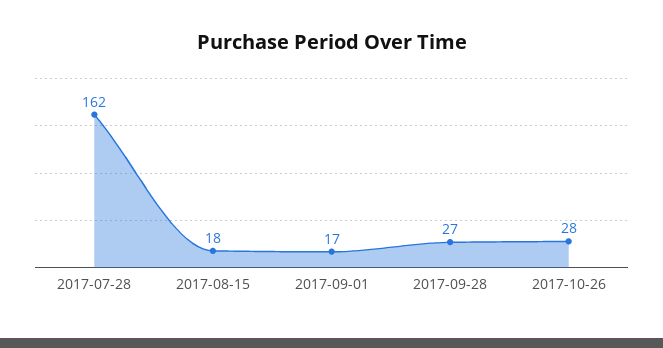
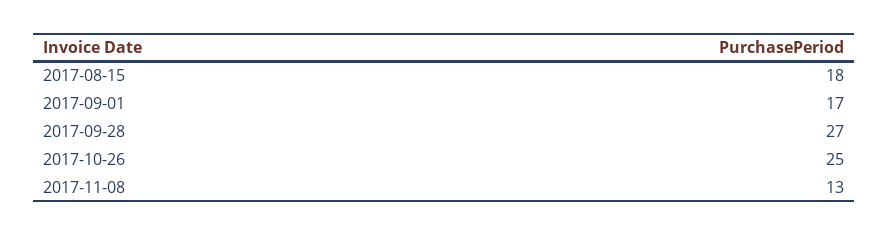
2017-07-28: 162 -> none
2017-10-26: 28 -> 25
2017-11-08: none -> 13

